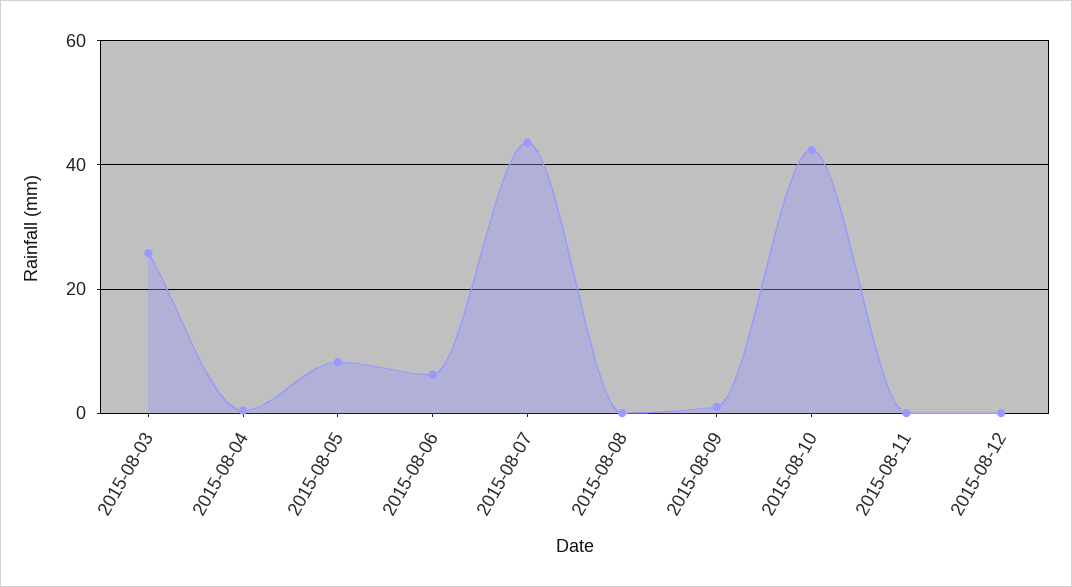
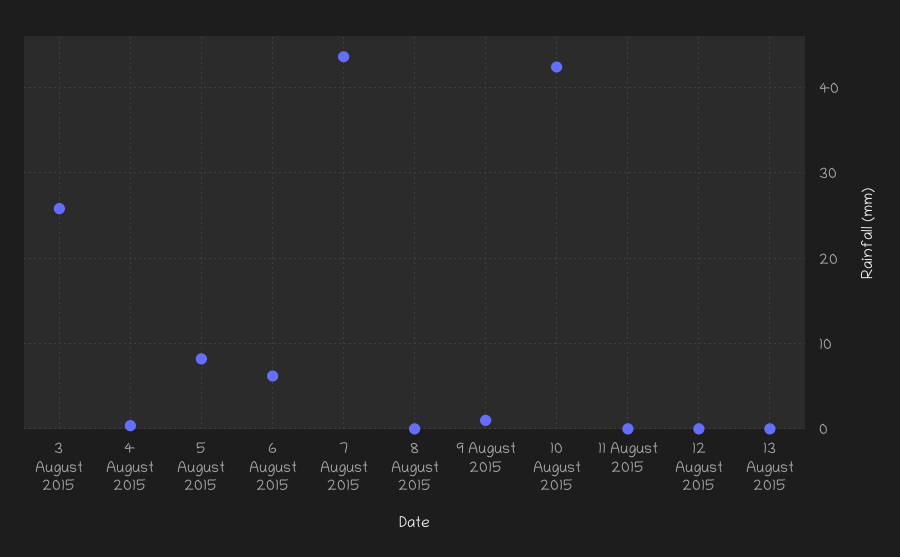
13 August 2015: none -> 0

